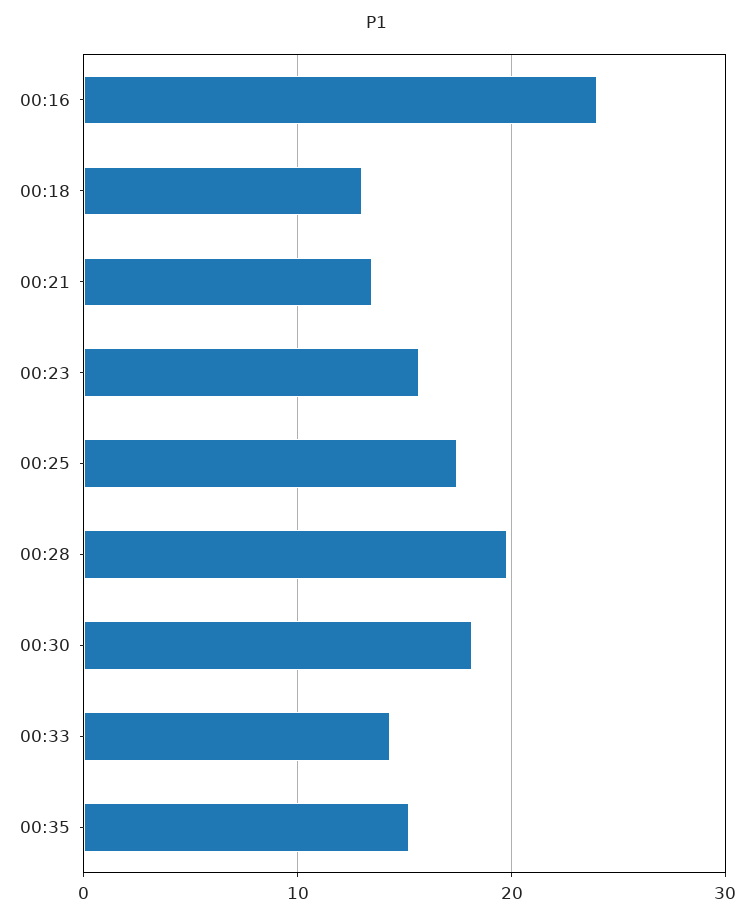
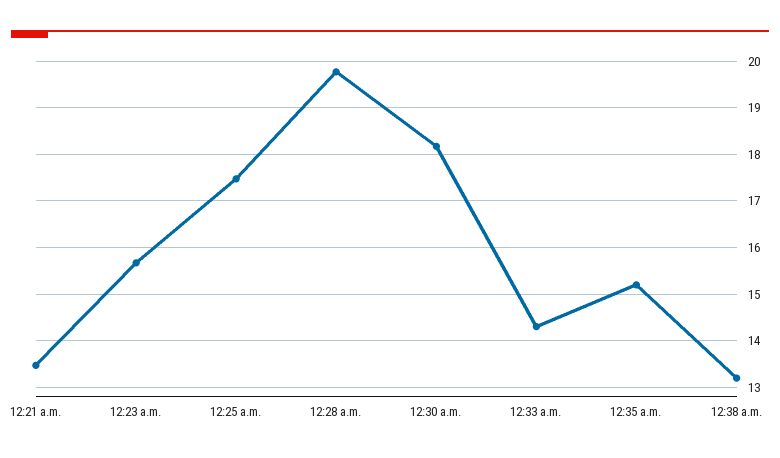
00:16: 24 -> none
00:18: 13 -> none
12:38 a.m.: none -> 13.2

